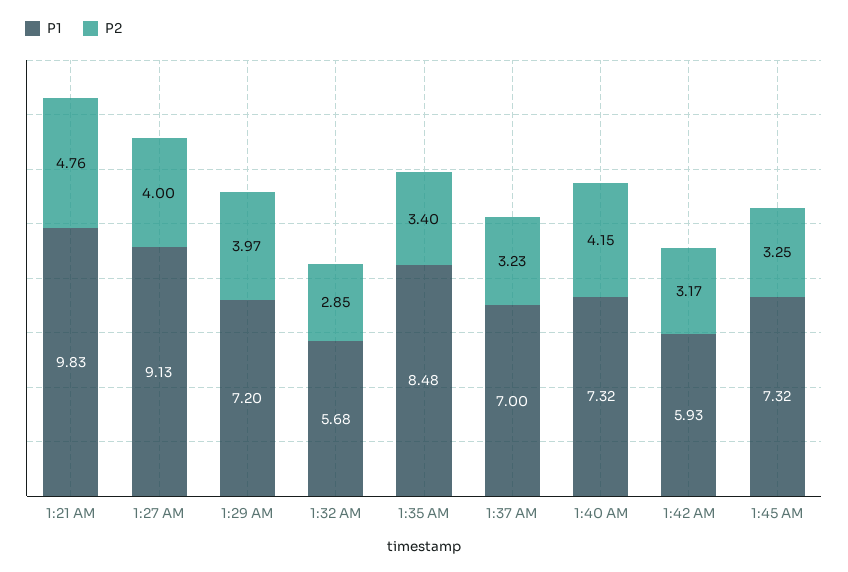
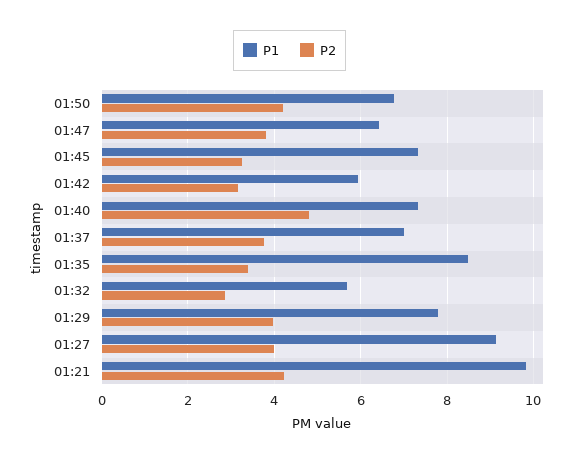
P2, 1:21 AM: 4.76 -> 4.2
P1, 1:29 AM: 7.2 -> 7.8
P2, 1:37 AM: 3.23 -> 3.8
P2, 1:40 AM: 4.15 -> 4.8
P1, 01:50: none -> 6.8
P2, 01:50: none -> 4.2
P1, 01:47: none -> 6.4
P2, 01:47: none -> 3.8

